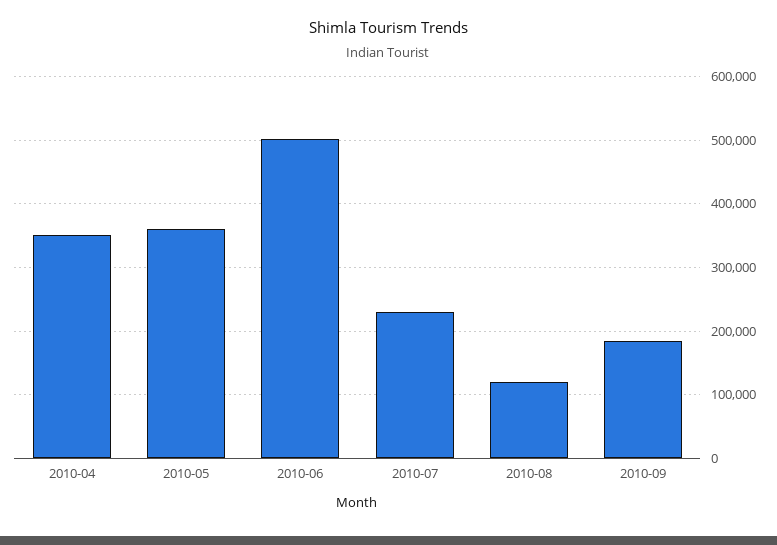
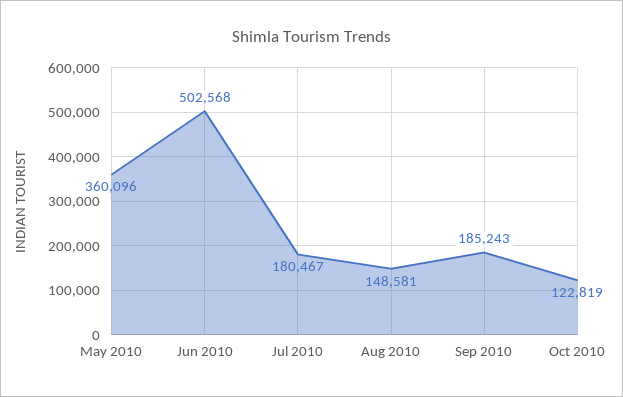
2010-04: 350000 -> none
2010-07: 230000 -> 180467
2010-08: 120000 -> 148581
Oct 2010: none -> 122819

